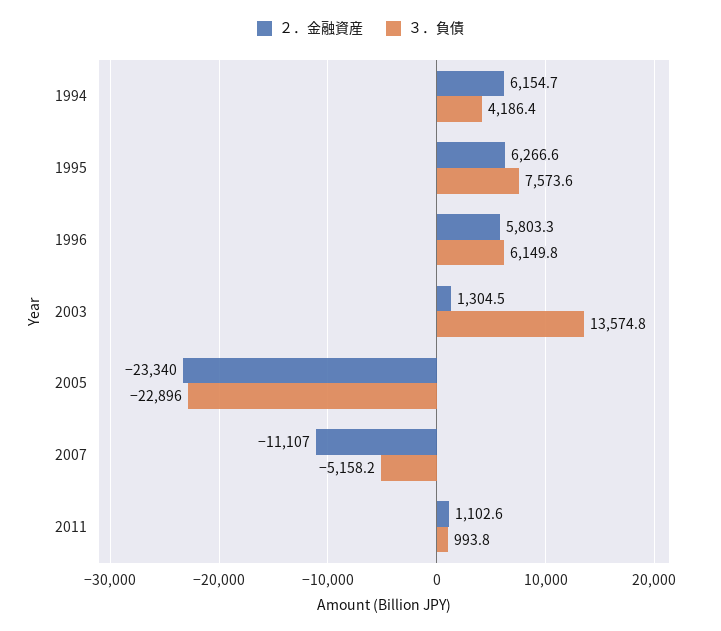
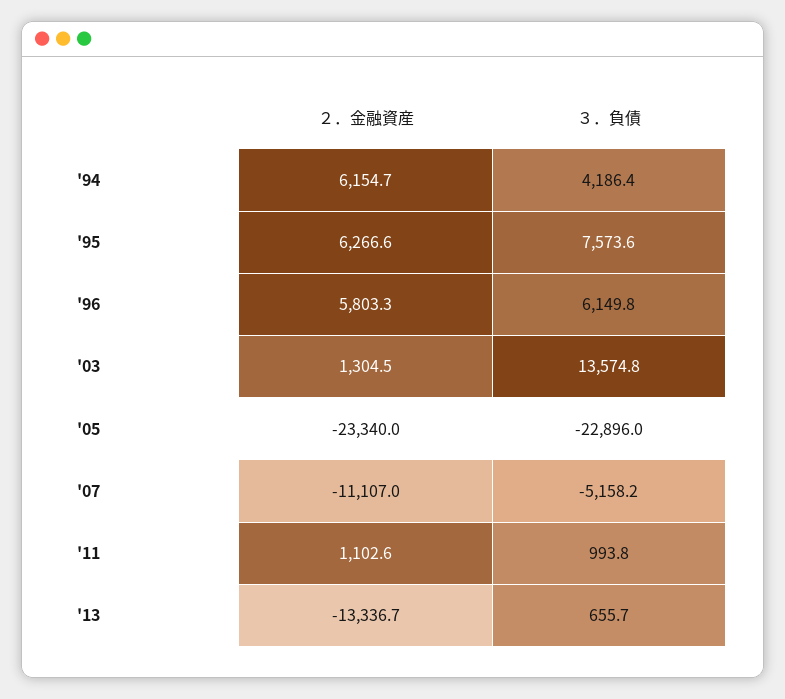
２．金融資産, '13: none -> -13336.7
３．負債, '13: none -> 655.7

